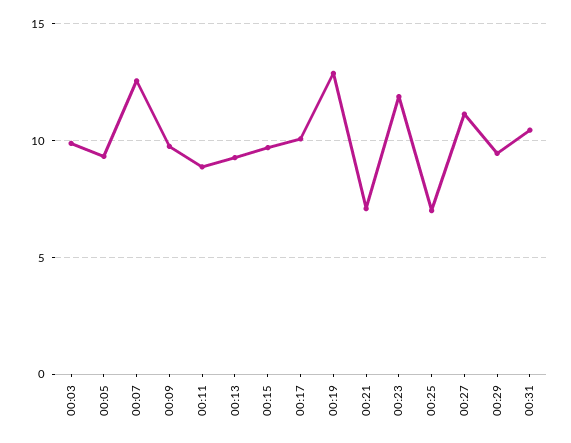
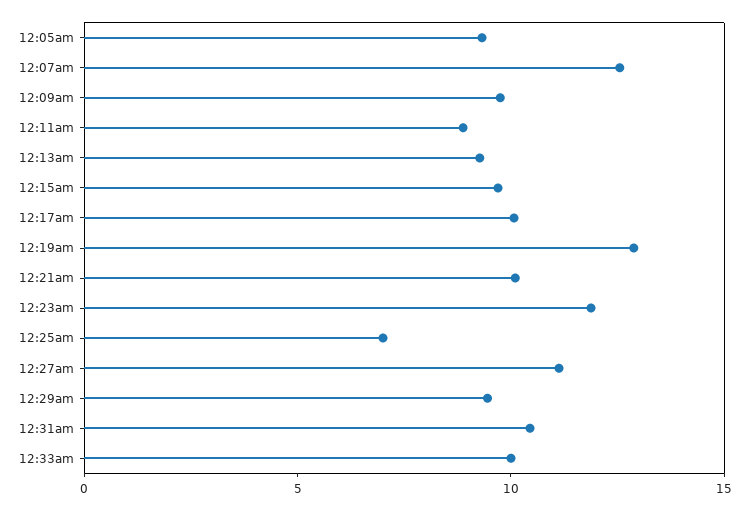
00:03: 10 -> none
00:21: 7 -> 10
12:33am: none -> 10

